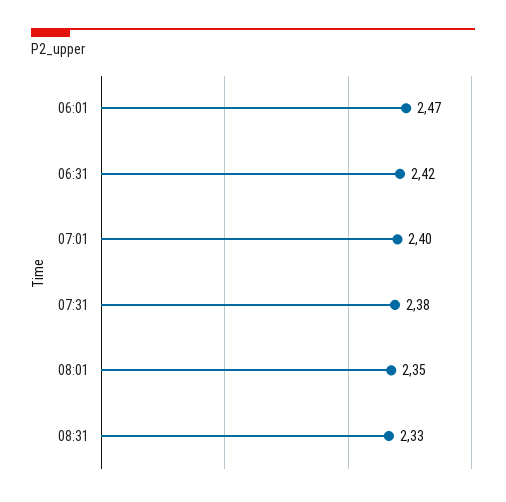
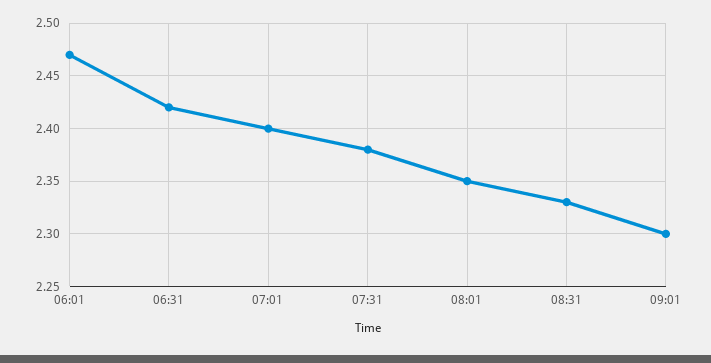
09:01: none -> 2.3

